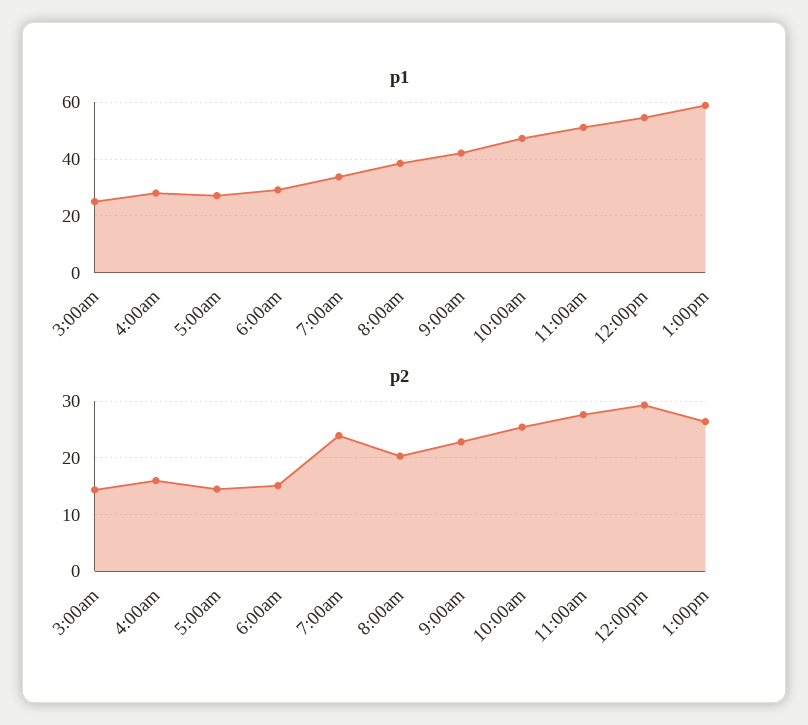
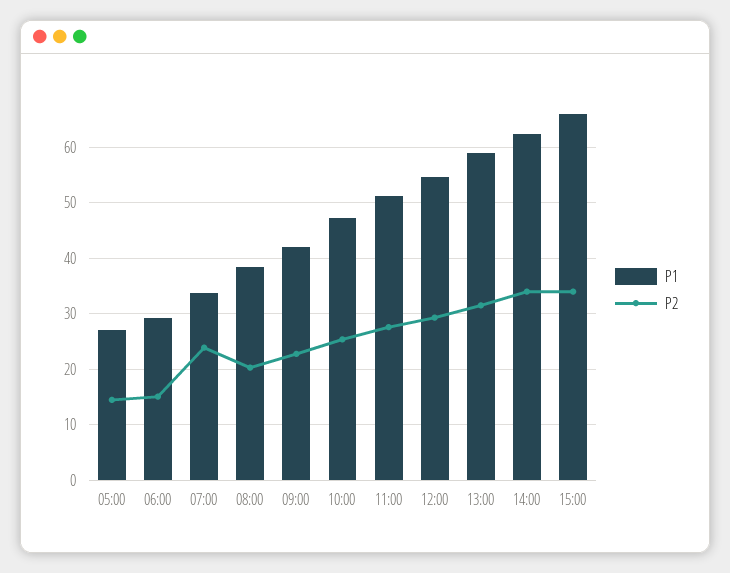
p1, 3:00am: 25 -> none
p1, 4:00am: 27.5 -> none
p2, 3:00am: 14 -> none
p2, 4:00am: 16 -> none
p2, 1:00pm: 26 -> 32
p1, 14:00: none -> 62
p2, 14:00: none -> 34
p1, 15:00: none -> 66
p2, 15:00: none -> 34

